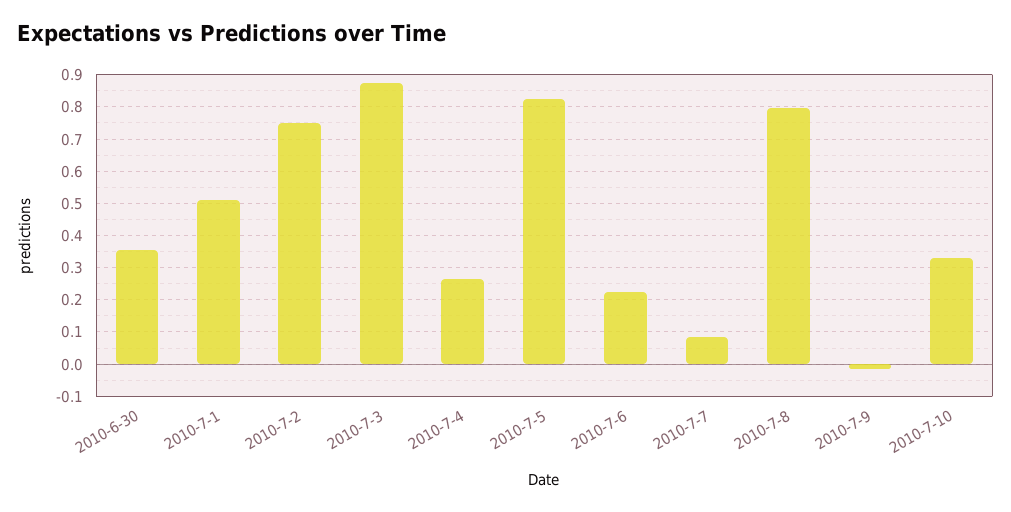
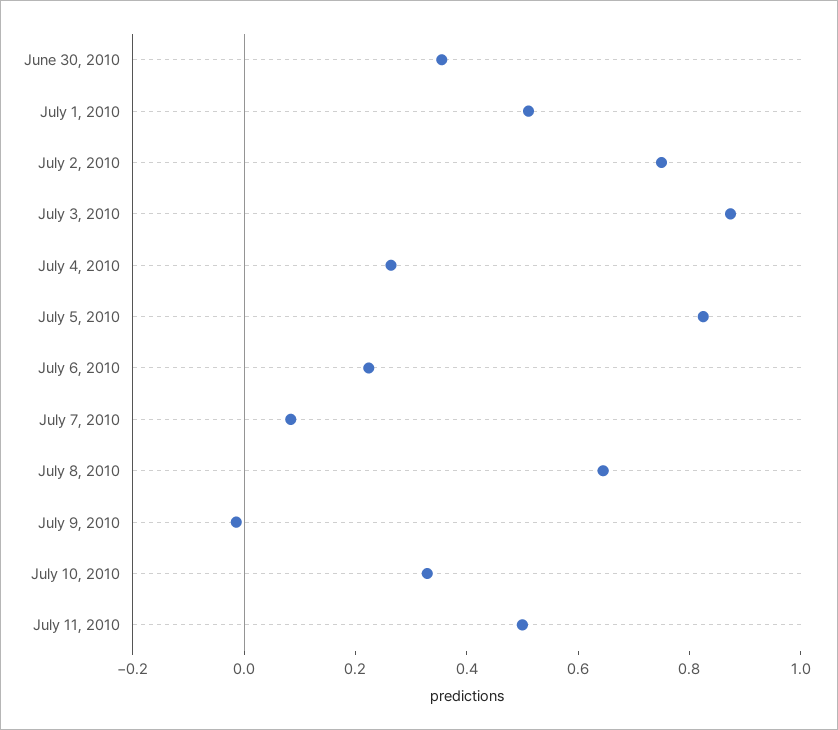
2010-7-8: 0.8 -> 0.65
July 11, 2010: none -> 0.5

